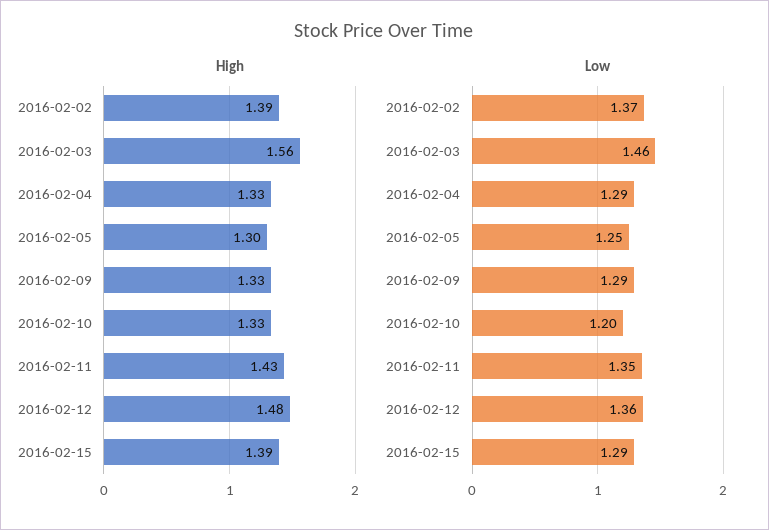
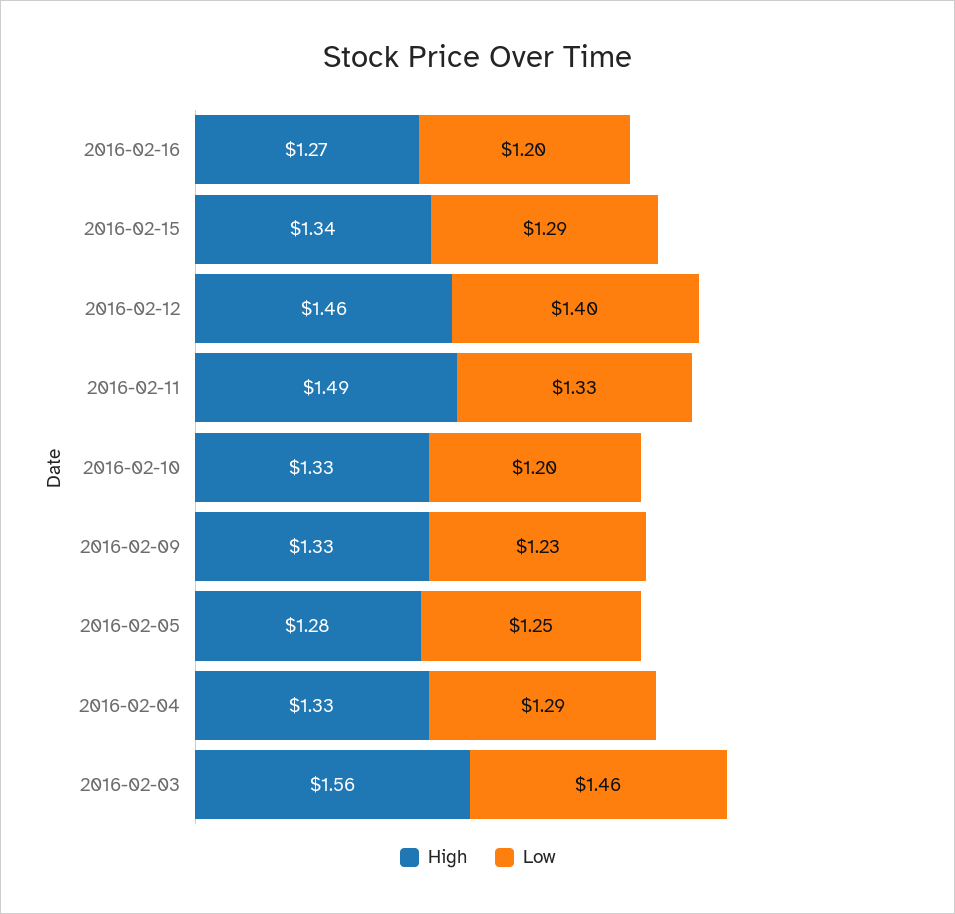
High, 2016-02-02: 1.39 -> none
High, 2016-02-05: 1.3 -> 1.28
High, 2016-02-11: 1.43 -> 1.49
High, 2016-02-12: 1.48 -> 1.46
High, 2016-02-15: 1.39 -> 1.34
Low, 2016-02-02: 1.37 -> none
Low, 2016-02-09: 1.29 -> 1.23
Low, 2016-02-11: 1.35 -> 1.33
Low, 2016-02-12: 1.36 -> 1.4
High, 2016-02-16: none -> 1.27
Low, 2016-02-16: none -> 1.2

